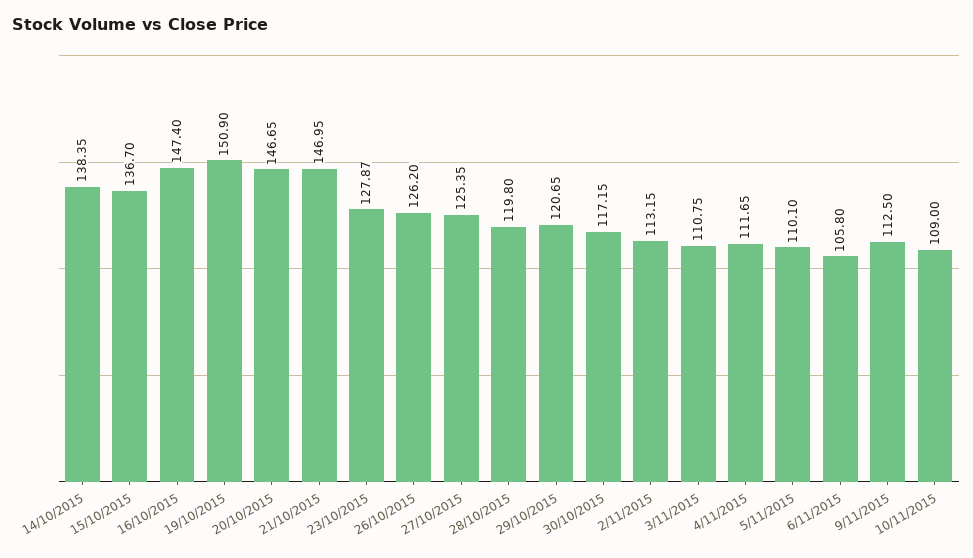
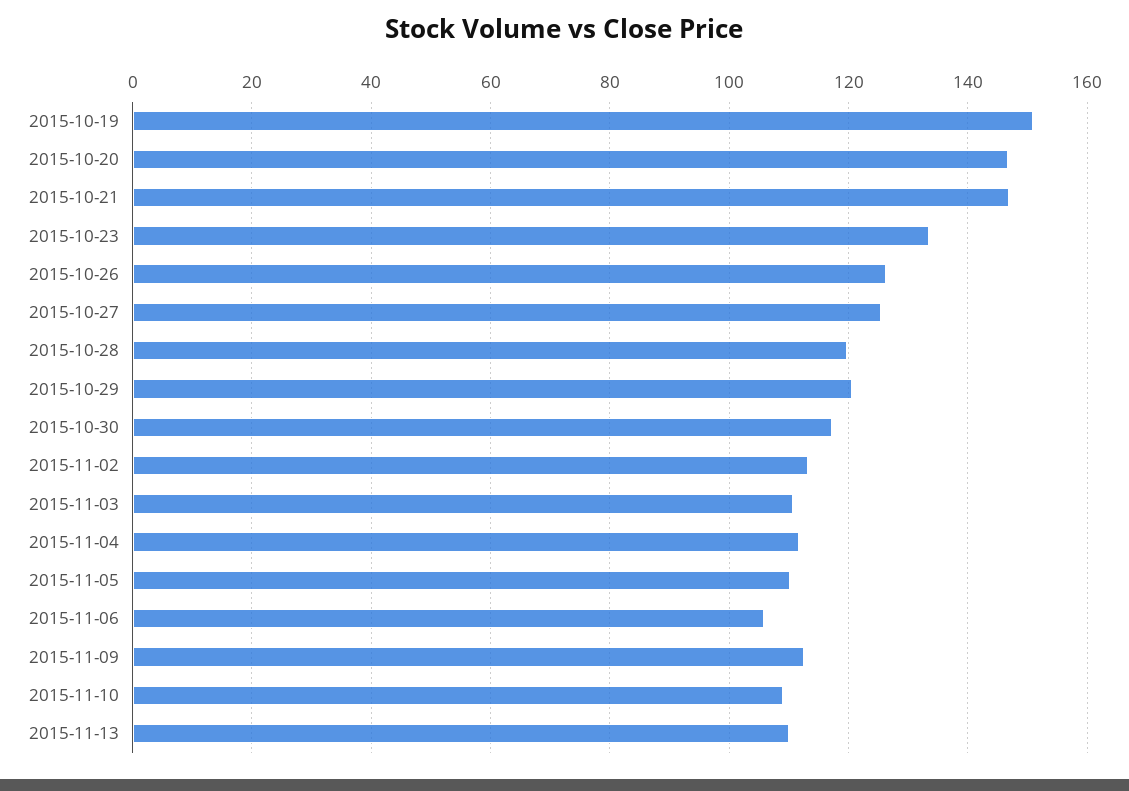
14/10/2015: 138.35 -> none
15/10/2015: 136.7 -> none
16/10/2015: 147.4 -> none
23/10/2015: 127.87 -> 134
2015-11-13: none -> 110

